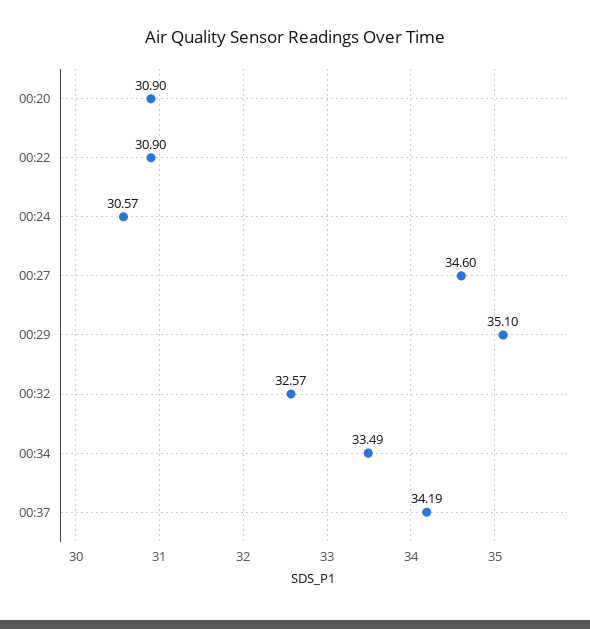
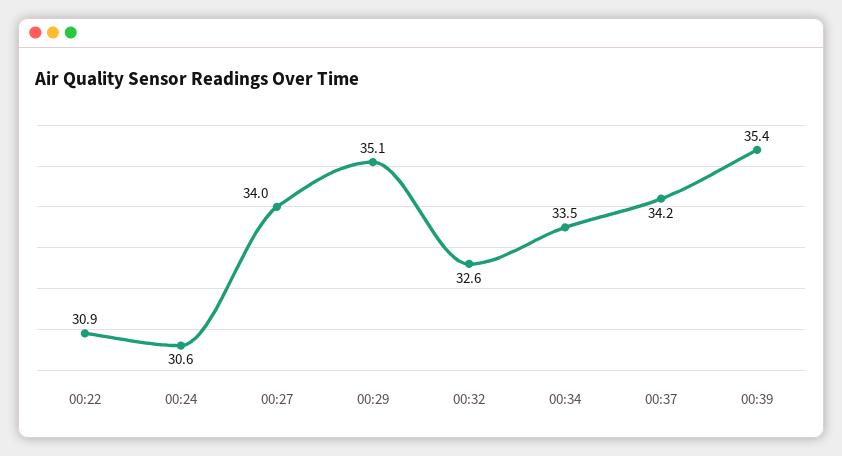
00:20: 30.9 -> none
00:27: 34.6 -> 34
00:39: none -> 35.4

